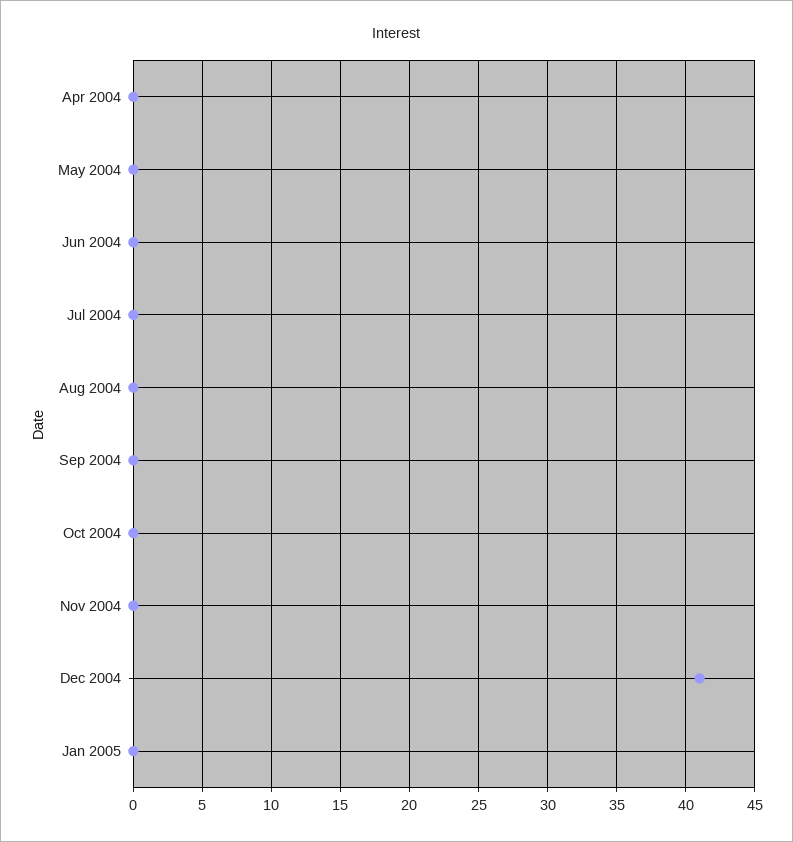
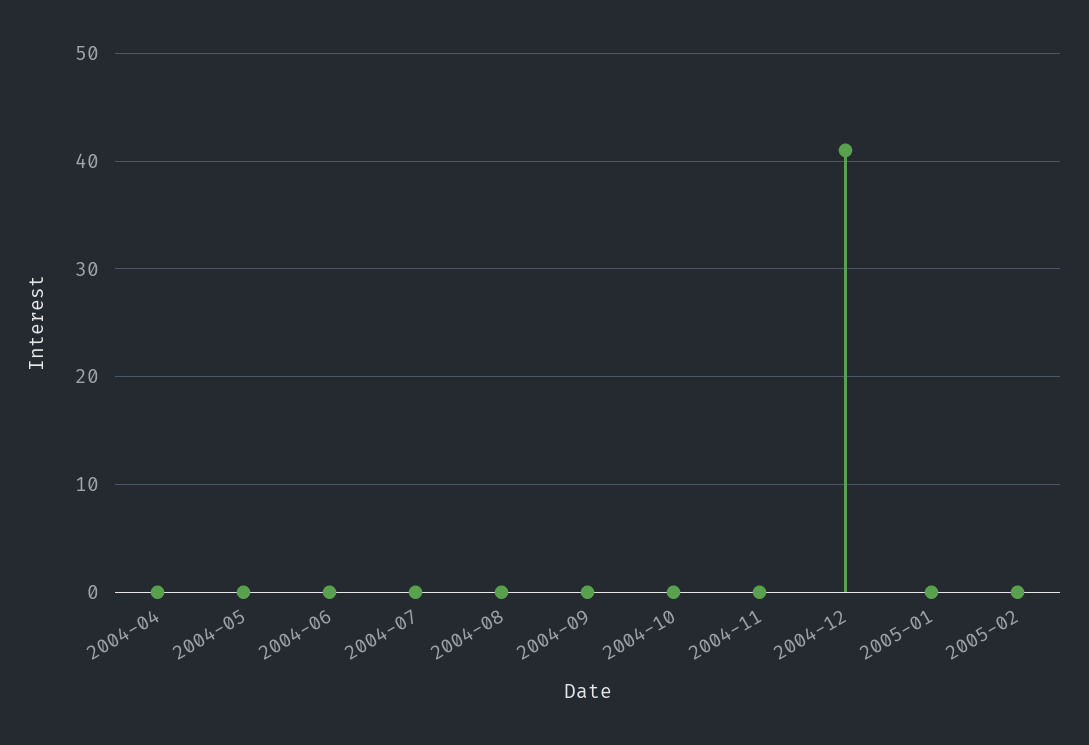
2005-02: none -> 0

